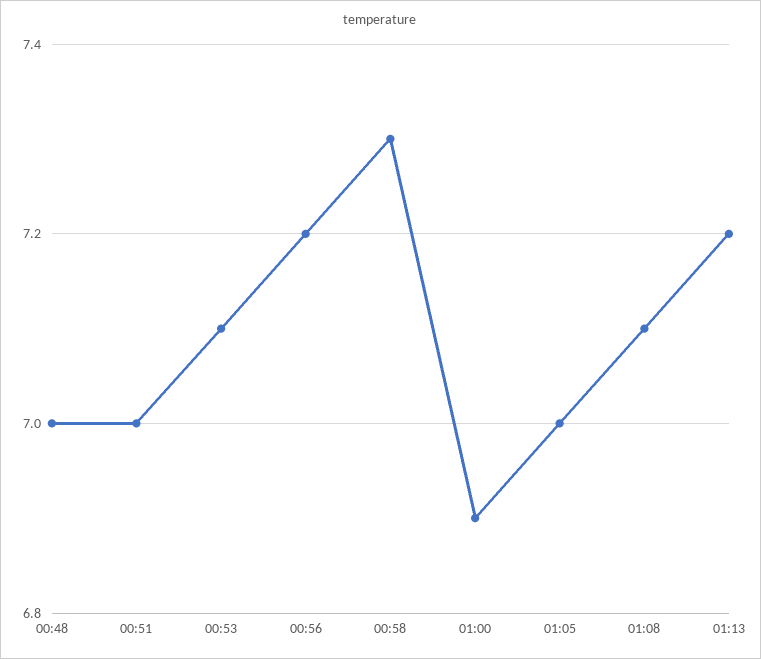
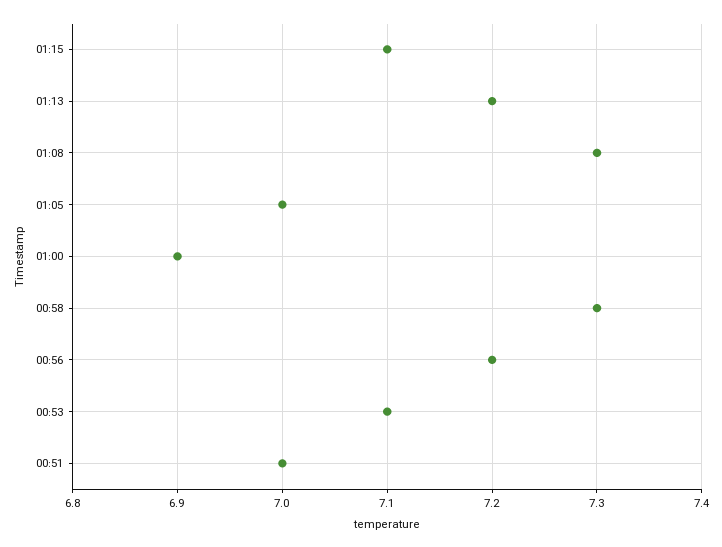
00:48: 7 -> none
01:08: 7.1 -> 7.3
01:15: none -> 7.1

